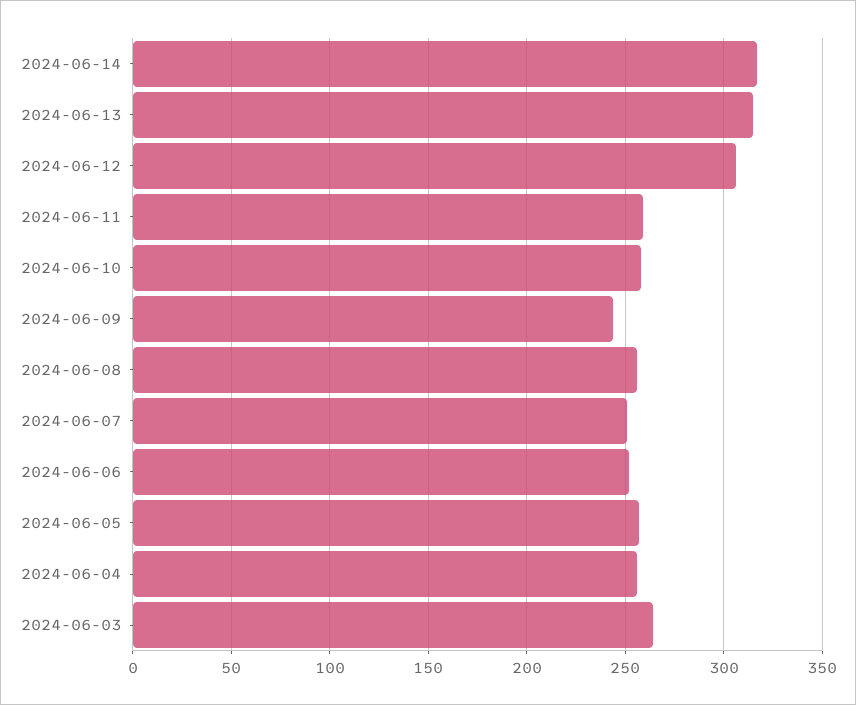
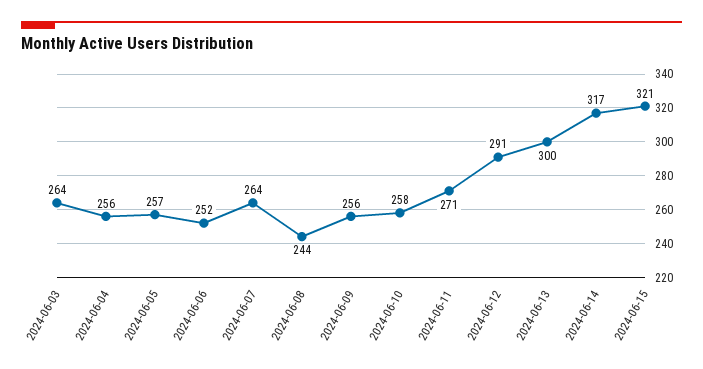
2024-06-13: 315 -> 300
2024-06-12: 305 -> 291
2024-06-11: 260 -> 271
2024-06-09: 245 -> 256
2024-06-08: 255 -> 244
2024-06-07: 250 -> 264
2024-06-15: none -> 321

